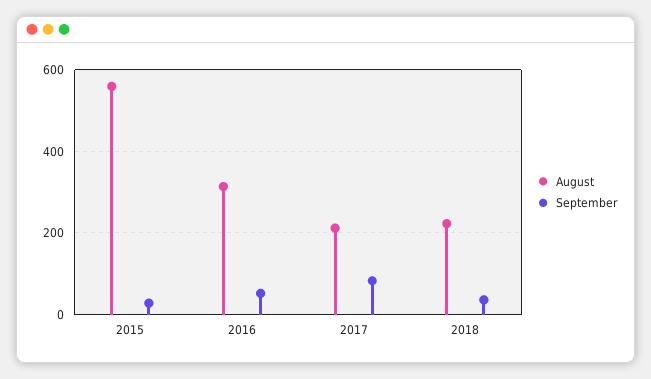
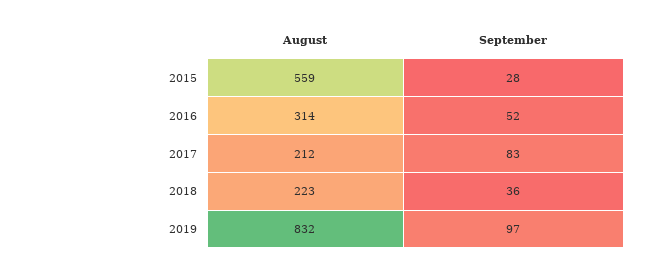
August, 2019: none -> 832
September, 2019: none -> 97

